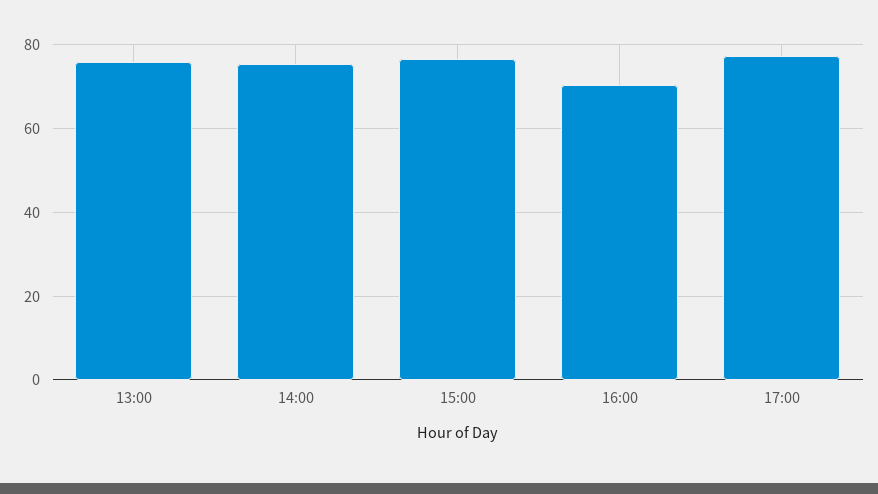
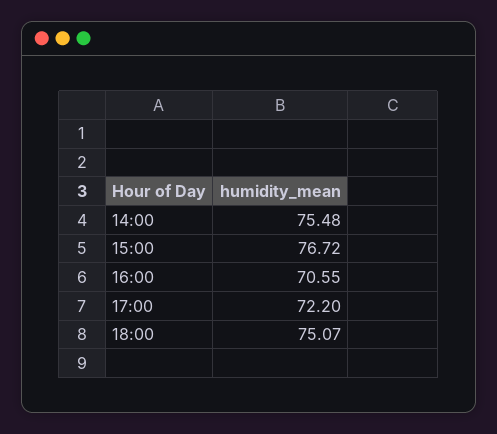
13:00: 76 -> none
17:00: 78 -> 72.2
18:00: none -> 75.07

